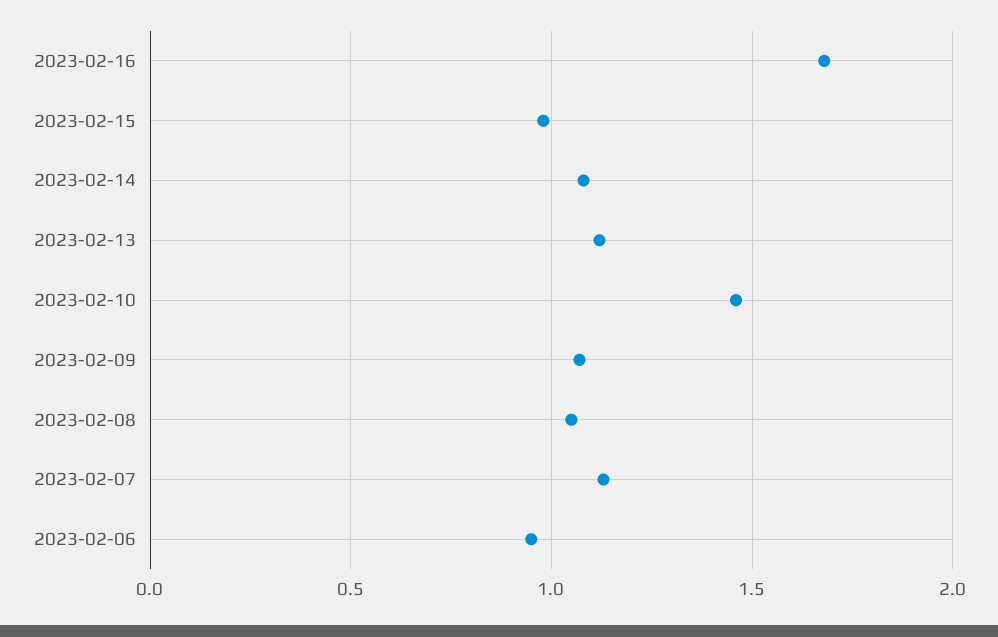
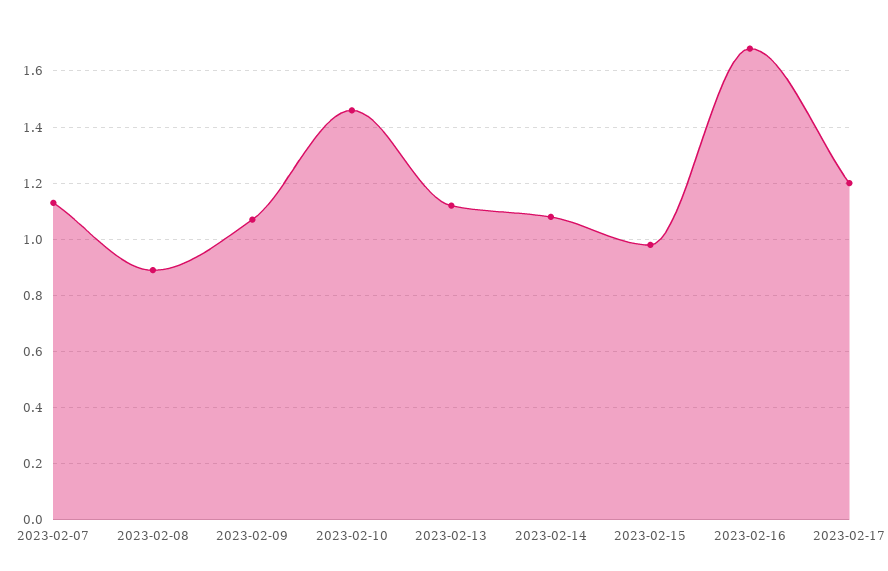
2023-02-08: 1.05 -> 0.9
2023-02-06: 0.95 -> none
2023-02-17: none -> 1.2

